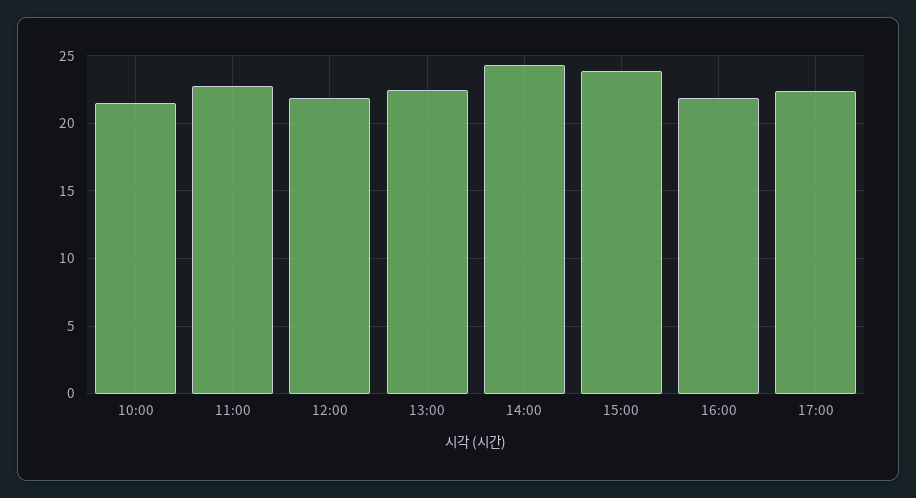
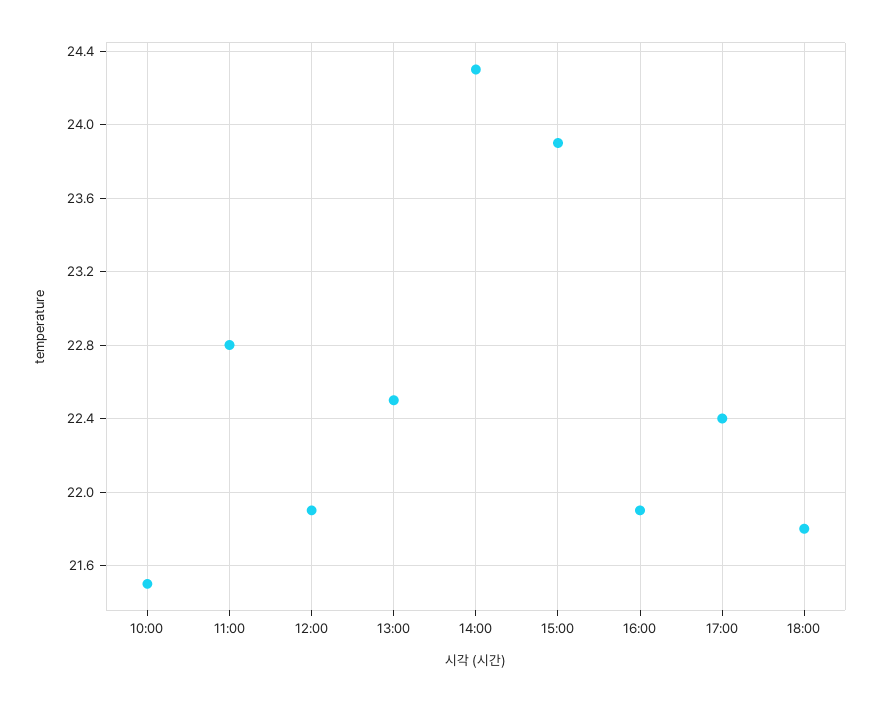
18:00: none -> 21.8

